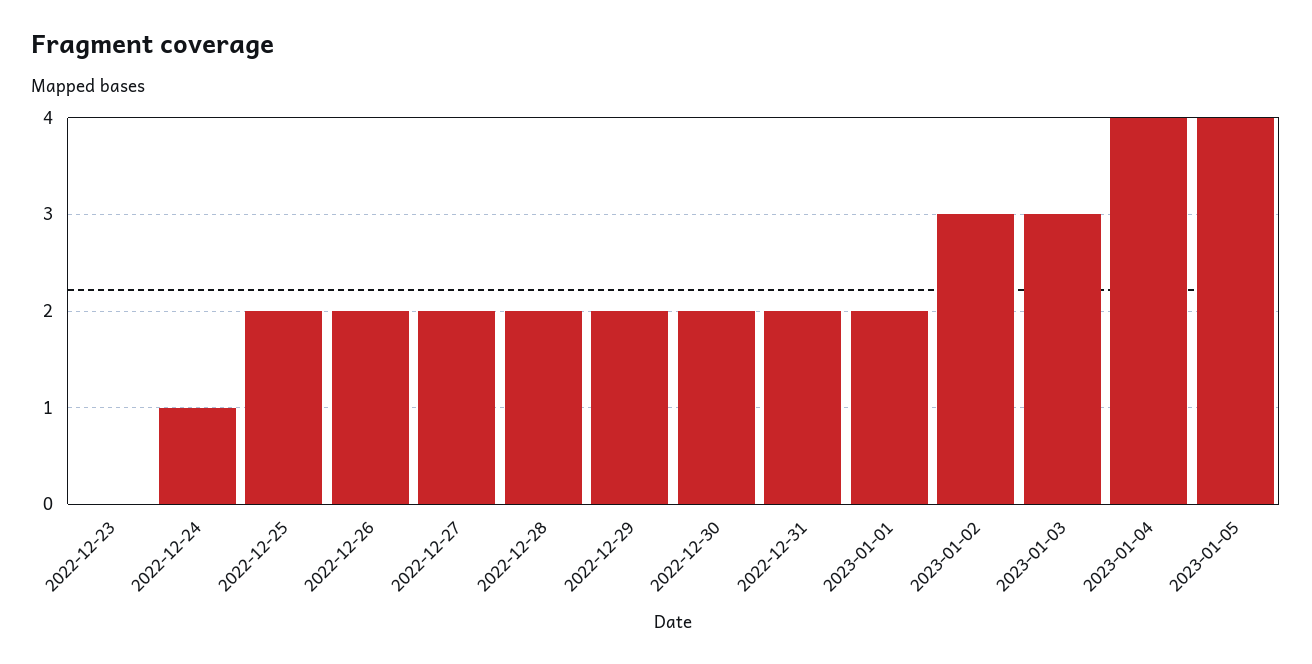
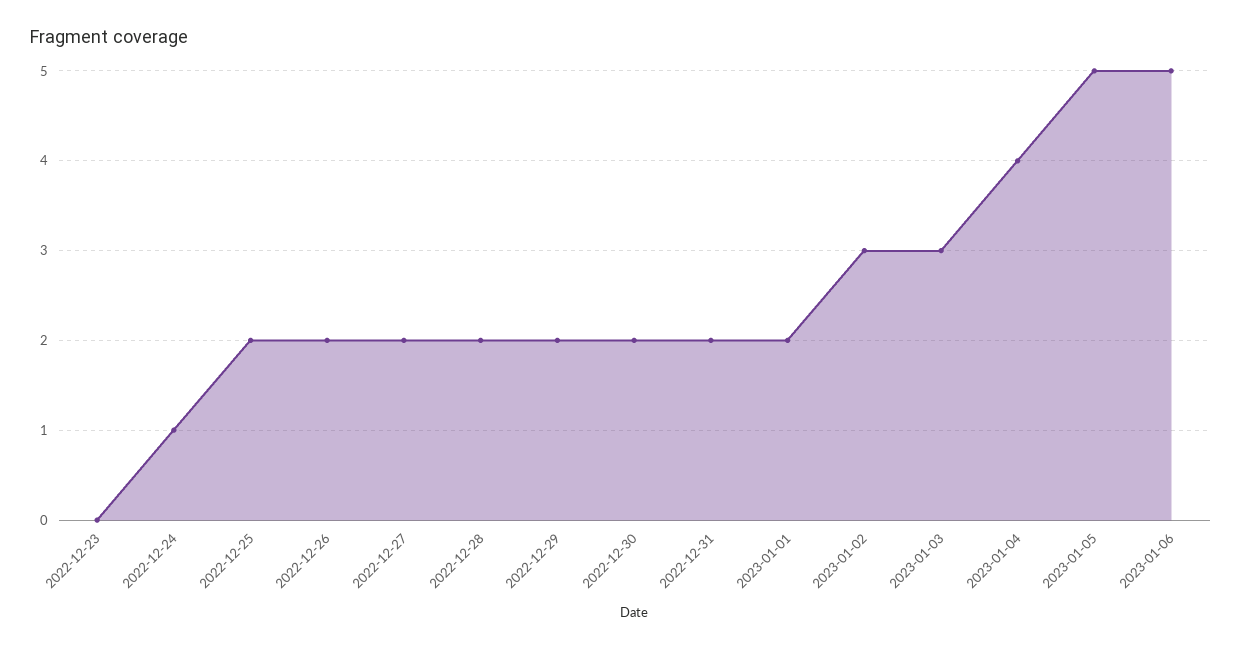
2023-01-05: 4 -> 5
2023-01-06: none -> 5

